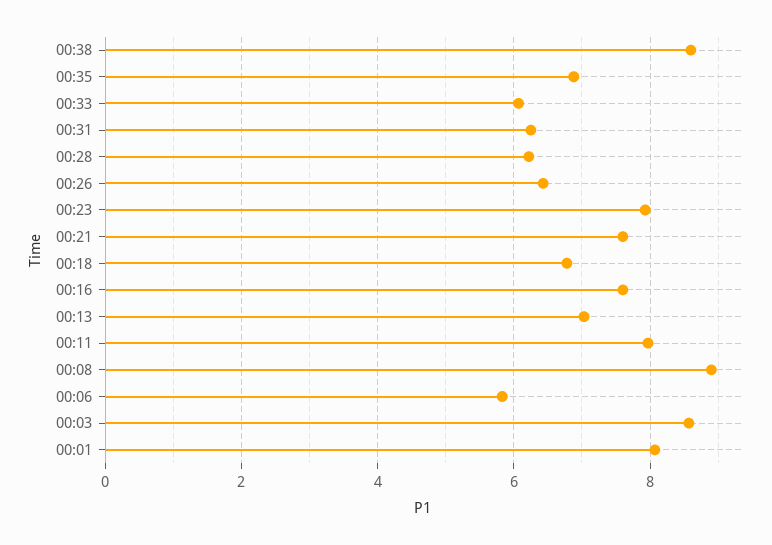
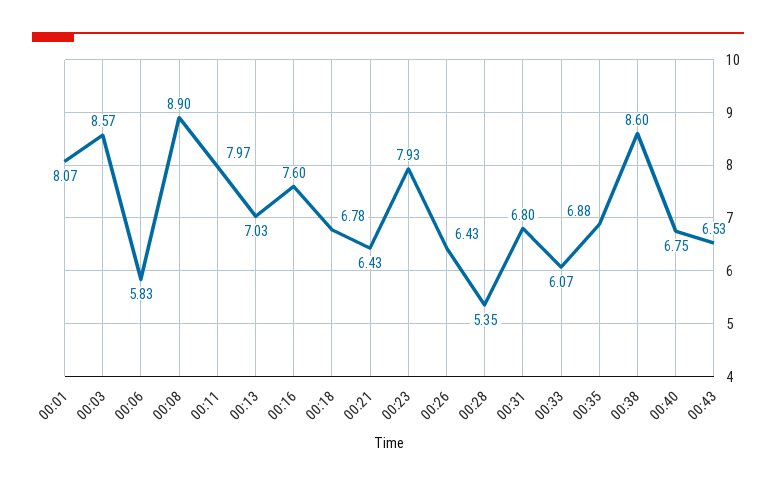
00:31: 6.2 -> 6.8
00:28: 6.2 -> 5.35
00:21: 7.6 -> 6.43
00:40: none -> 6.75
00:43: none -> 6.53

